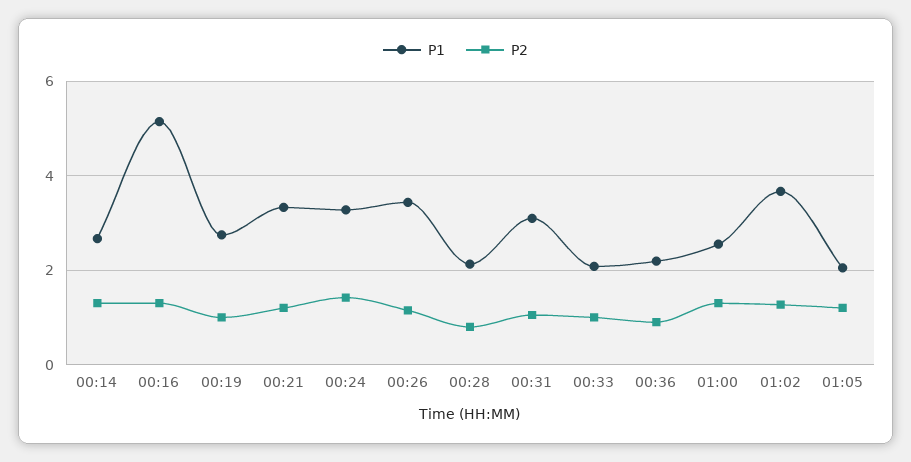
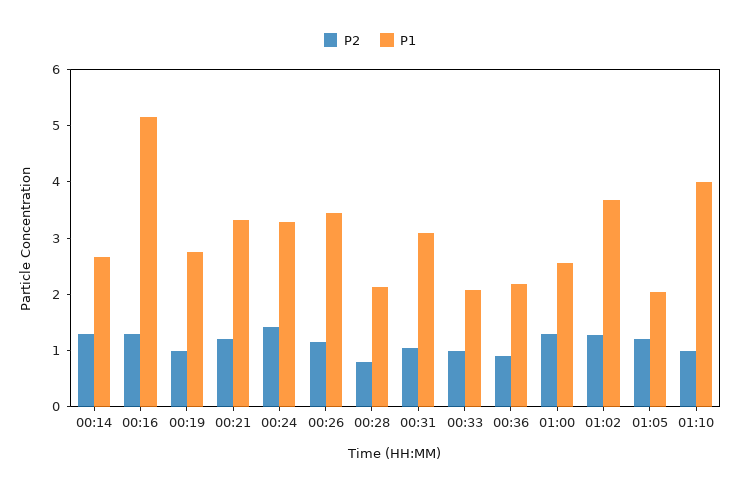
P2, 01:10: none -> 1
P1, 01:10: none -> 4

